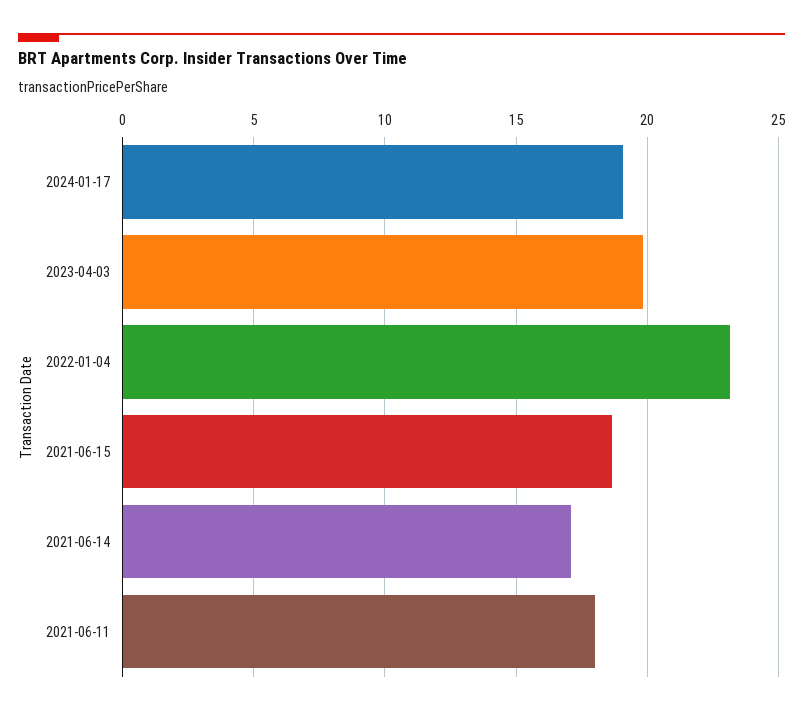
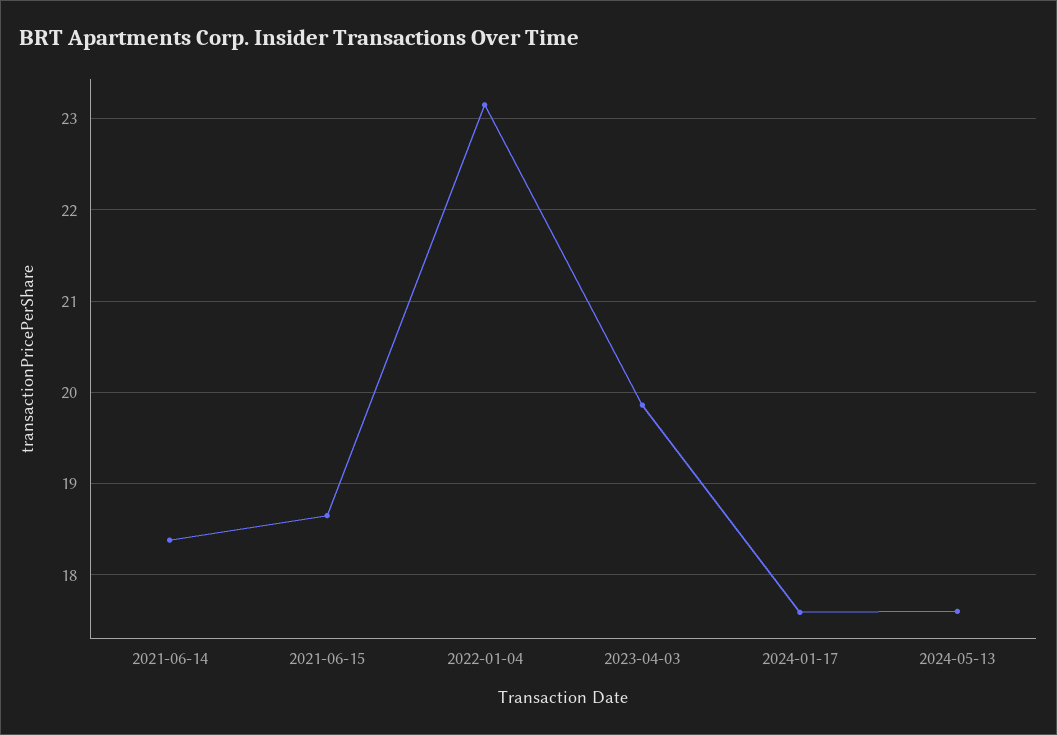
2024-01-17: 19 -> 17.6
2021-06-14: 17 -> 18.4
2021-06-11: 18 -> none
2024-05-13: none -> 17.6

